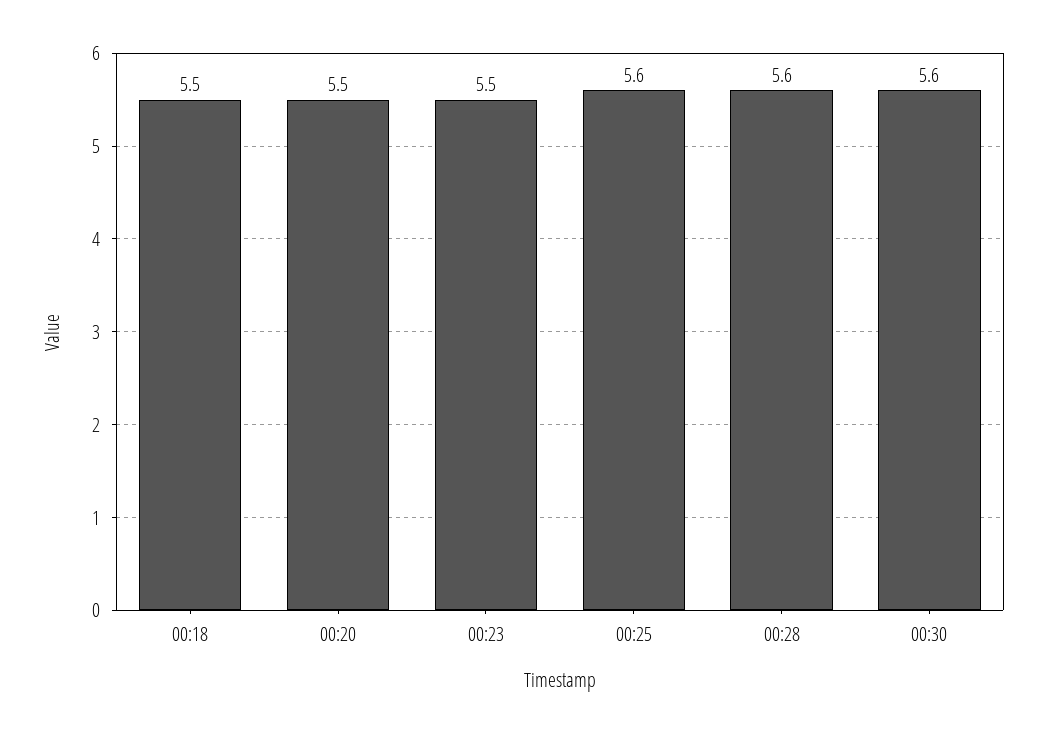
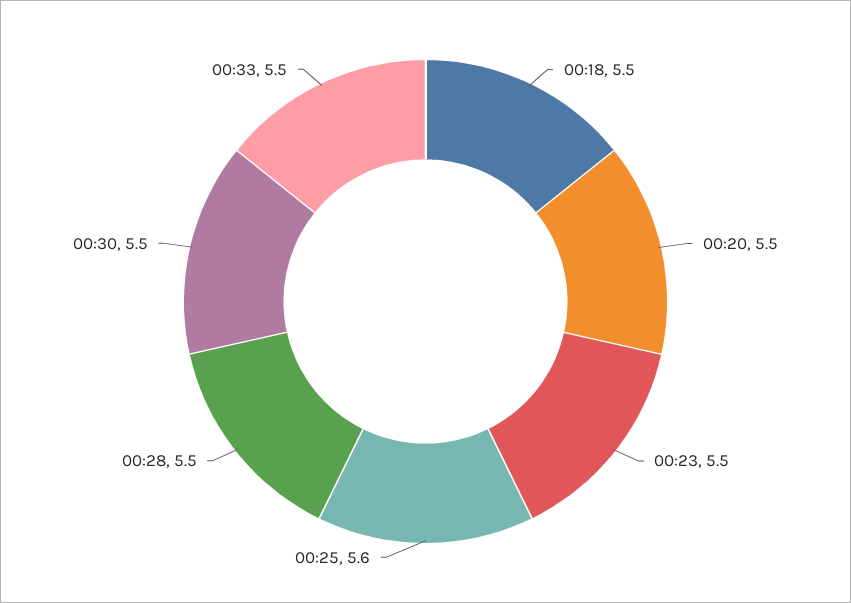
00:28: 5.6 -> 5.5
00:30: 5.6 -> 5.5
00:33: none -> 5.5

